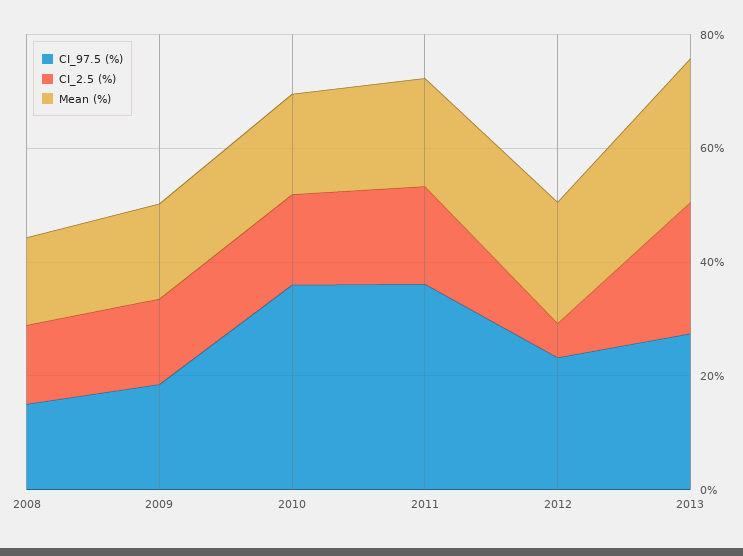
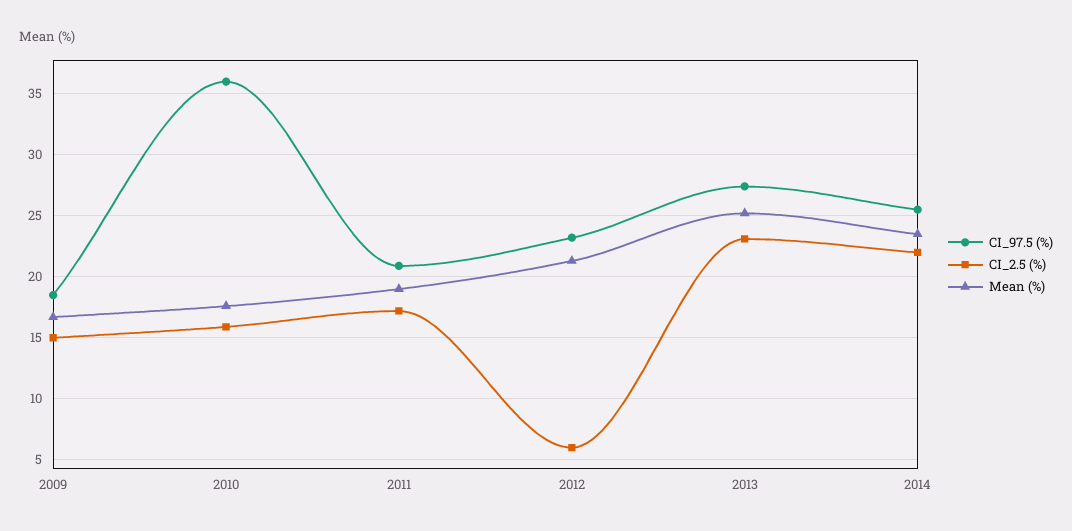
CI_97.5 (%), 2008: 15 -> none
CI_2.5 (%), 2008: 15 -> none
Mean (%), 2008: 15 -> none
CI_97.5 (%), 2011: 35 -> 21
CI_97.5 (%), 2014: none -> 25.5
CI_2.5 (%), 2014: none -> 22
Mean (%), 2014: none -> 23.5

